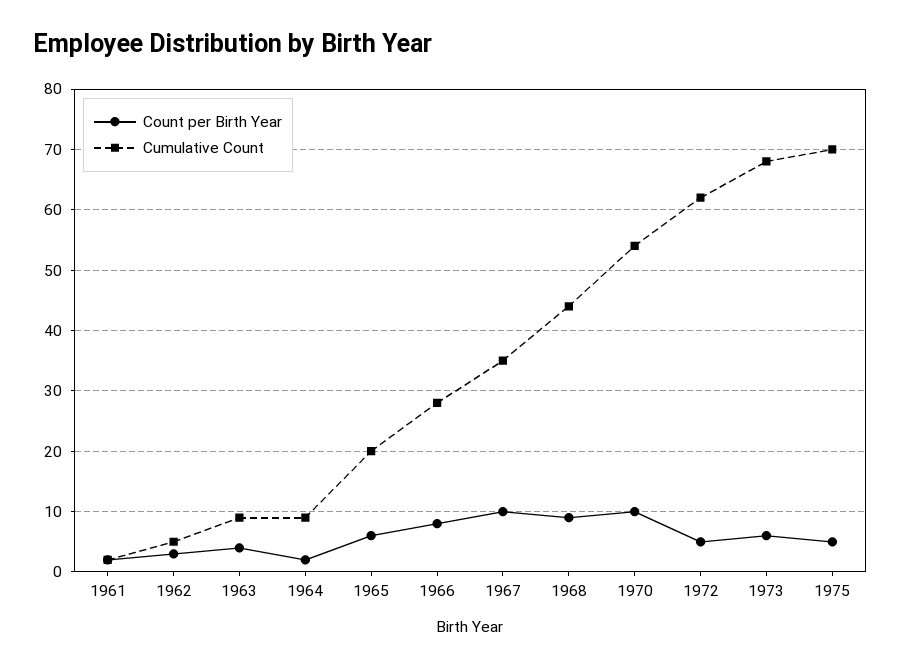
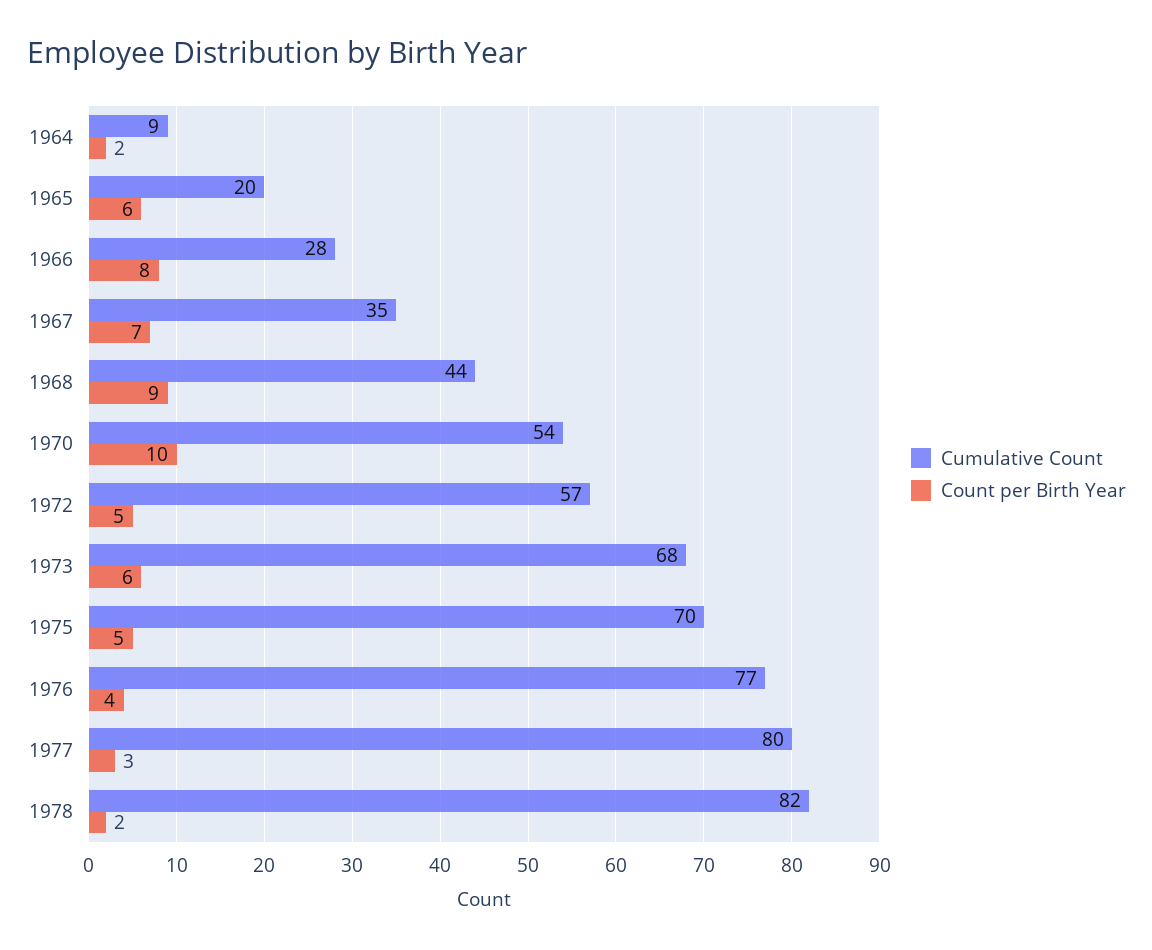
Count per Birth Year, 1961: 2 -> none
Cumulative Count, 1961: 2 -> none
Count per Birth Year, 1962: 3 -> none
Cumulative Count, 1962: 5 -> none
Count per Birth Year, 1963: 4 -> none
Cumulative Count, 1963: 9 -> none
Count per Birth Year, 1967: 10 -> 7
Cumulative Count, 1972: 62 -> 57
Cumulative Count, 1976: none -> 77
Count per Birth Year, 1976: none -> 4
Cumulative Count, 1977: none -> 80
Count per Birth Year, 1977: none -> 3
Cumulative Count, 1978: none -> 82
Count per Birth Year, 1978: none -> 2

